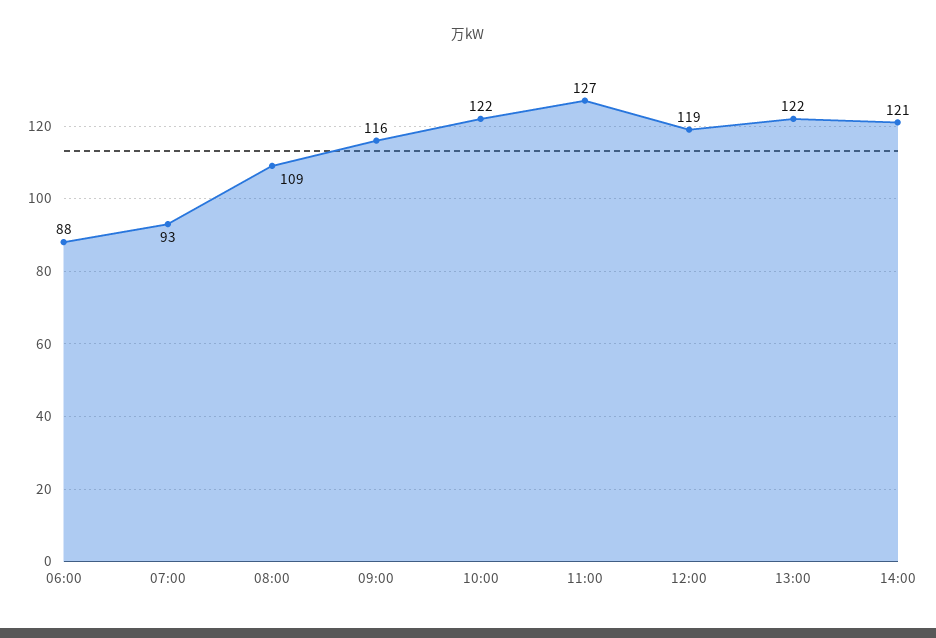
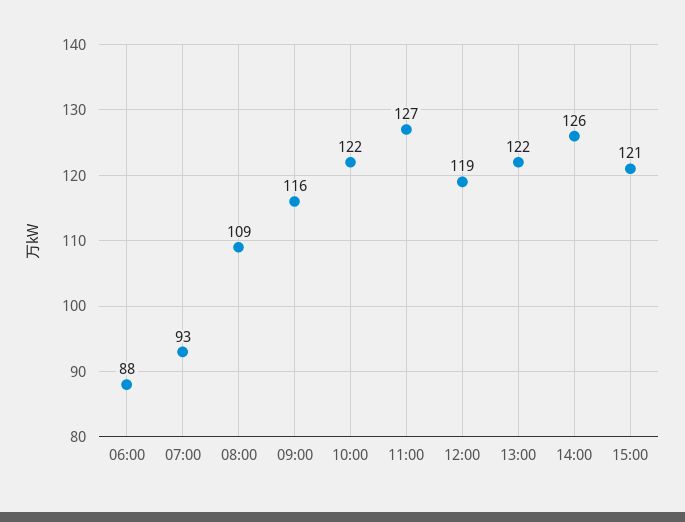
14:00: 121 -> 126
15:00: none -> 121

